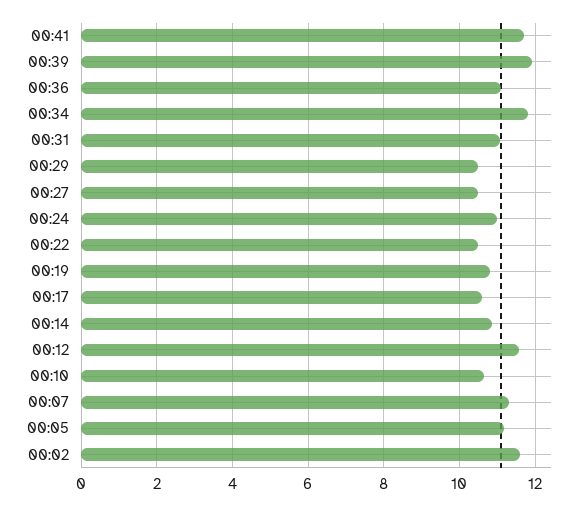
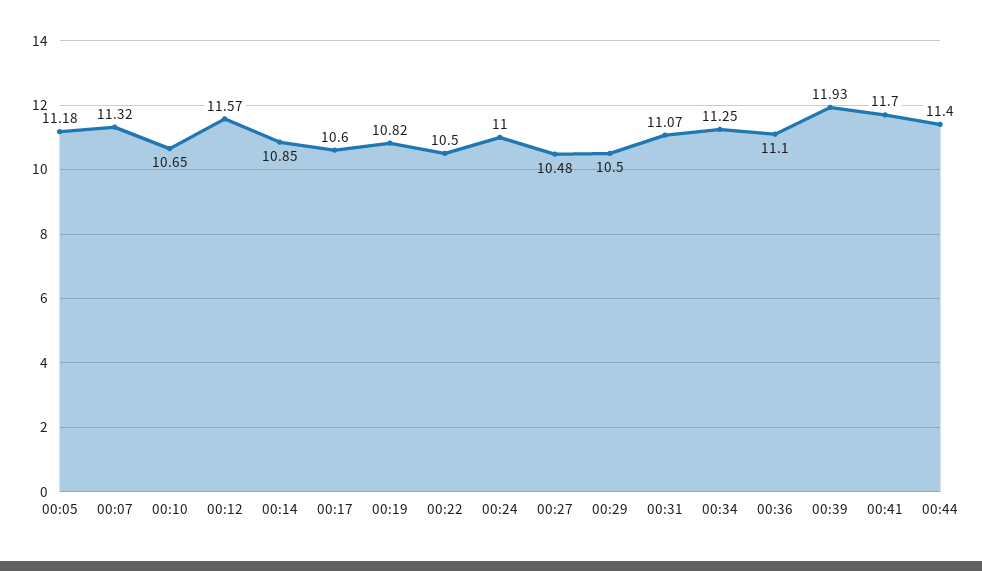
00:34: 11.8 -> 11.25
00:02: 11.6 -> none
00:44: none -> 11.4

